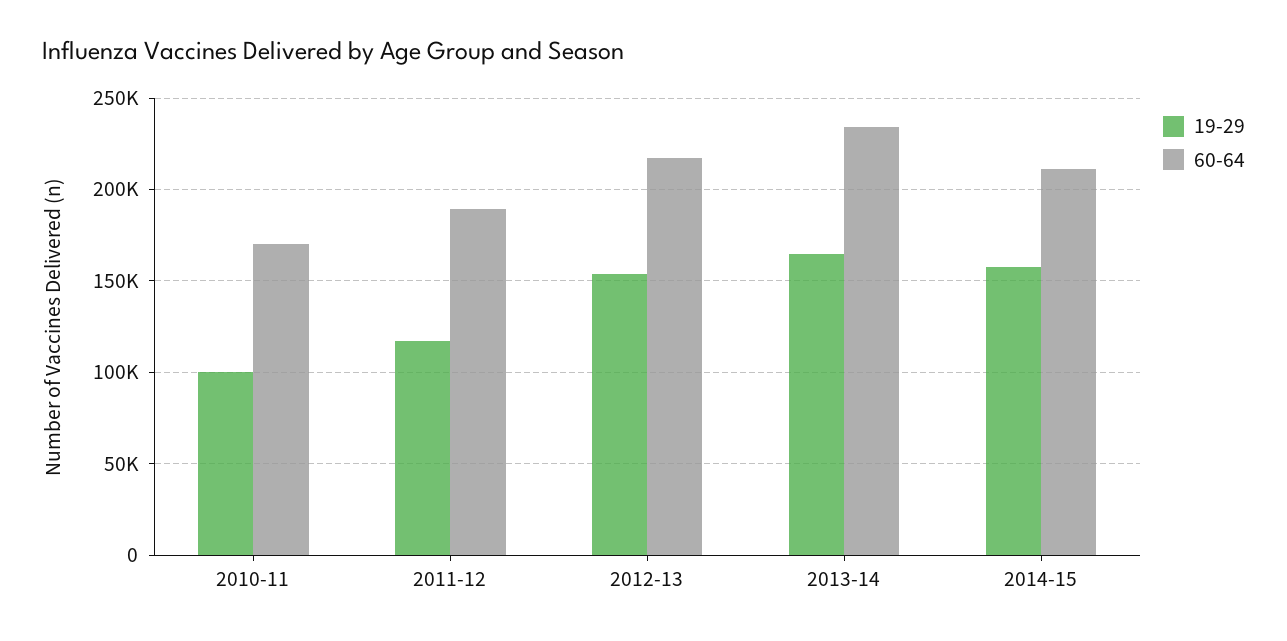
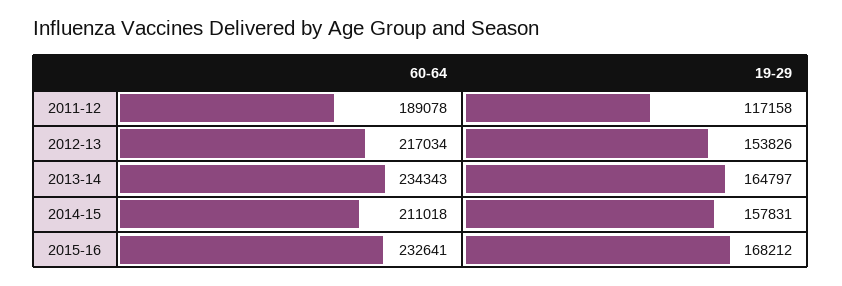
19-29, 2010-11: 100000 -> none
60-64, 2010-11: 170000 -> none
60-64, 2015-16: none -> 232641
19-29, 2015-16: none -> 168212

